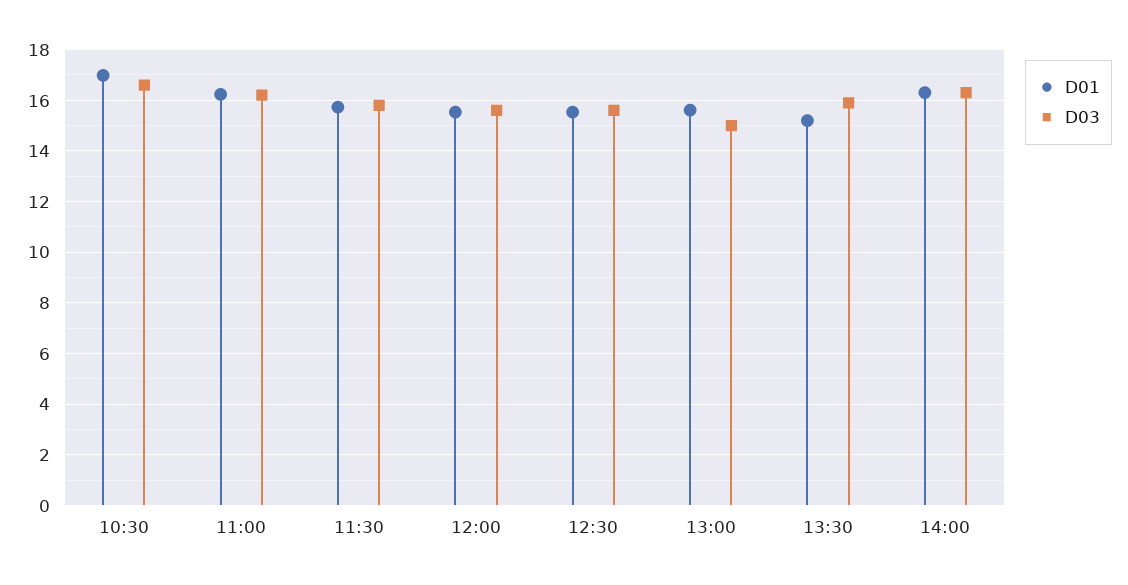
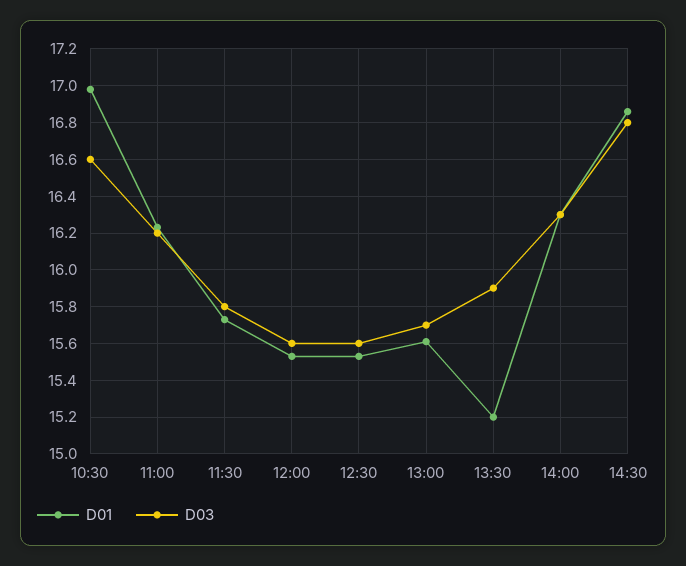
D03, 13:00: 15 -> 15.7
D01, 14:30: none -> 16.85
D03, 14:30: none -> 16.8

